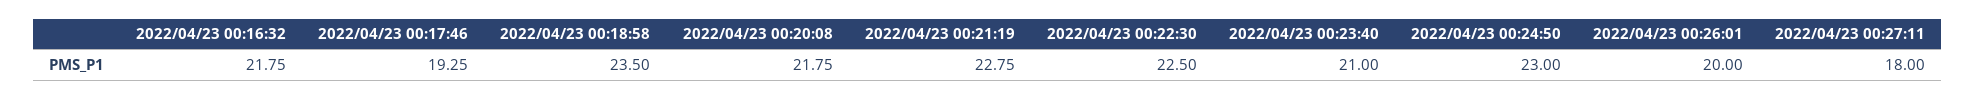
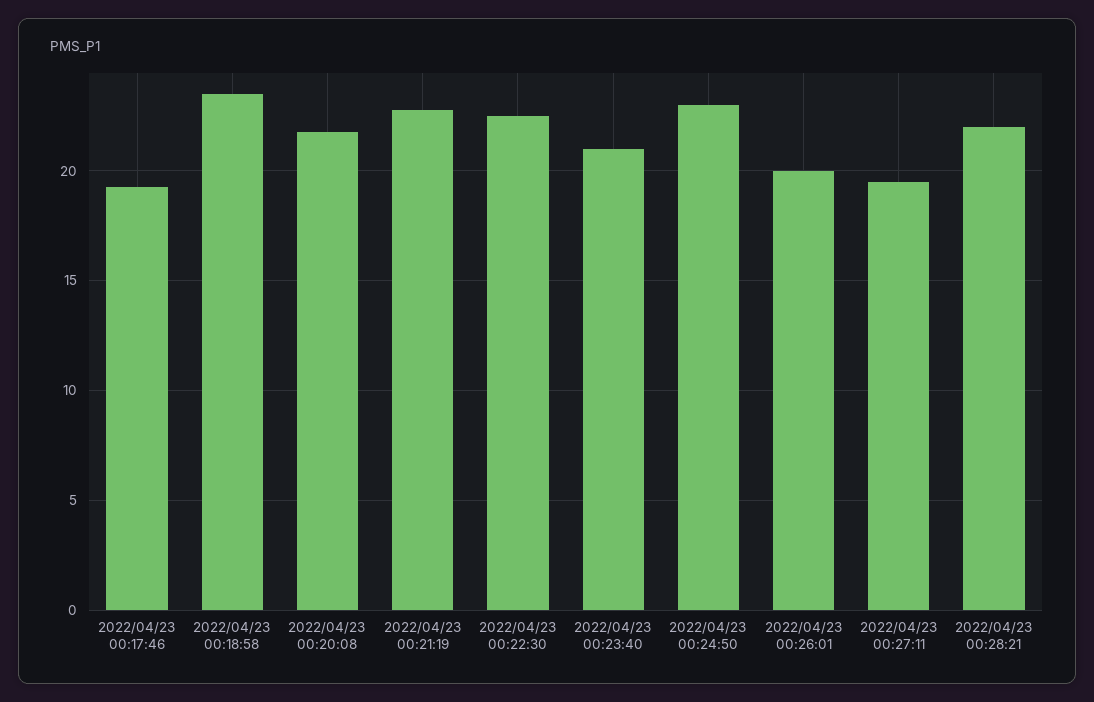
2022/04/23 00:16:32: 21.75 -> none
2022/04/23 00:27:11: 18 -> 19.5
2022/04/23 00:28:21: none -> 22

